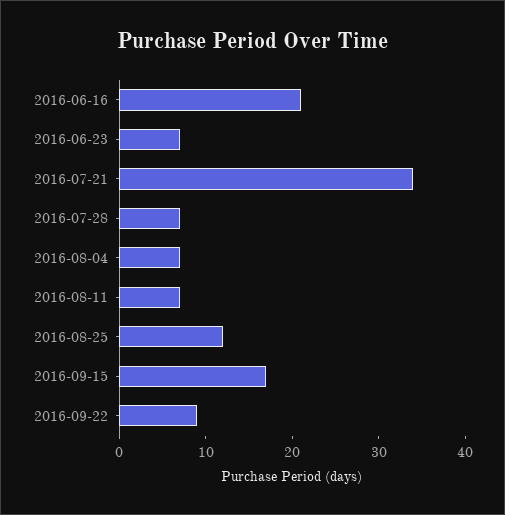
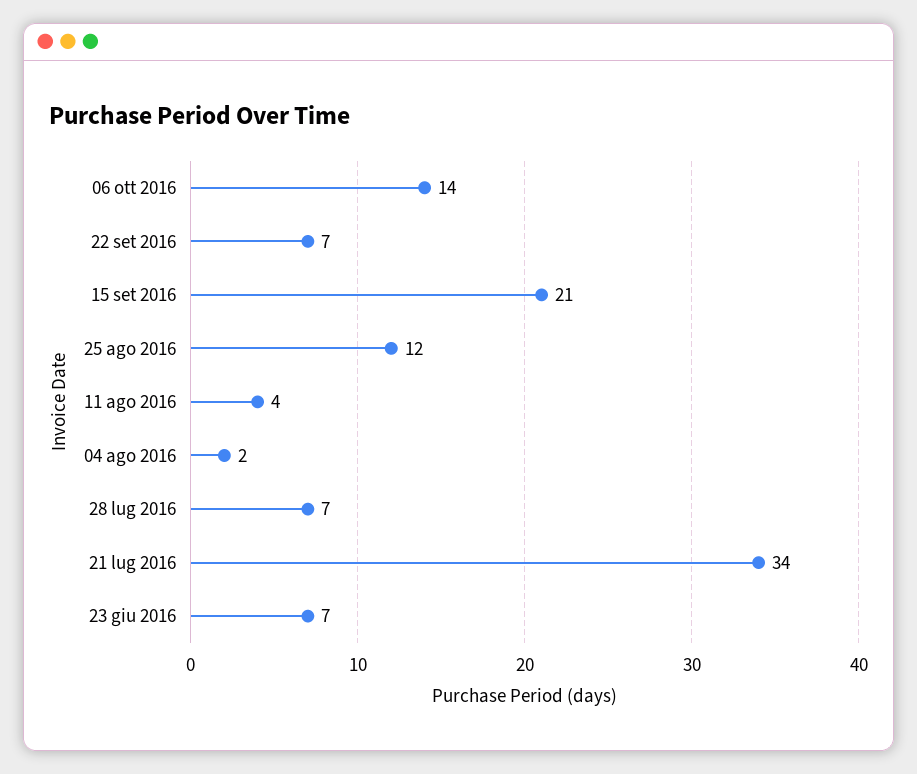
2016-06-16: 21 -> none
2016-08-04: 7 -> 2
2016-08-11: 7 -> 4
2016-09-15: 17 -> 21
2016-09-22: 9 -> 7
06 ott 2016: none -> 14

